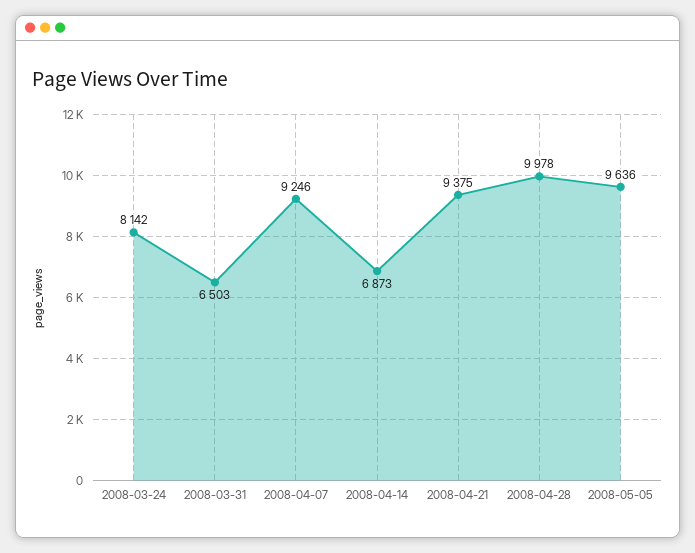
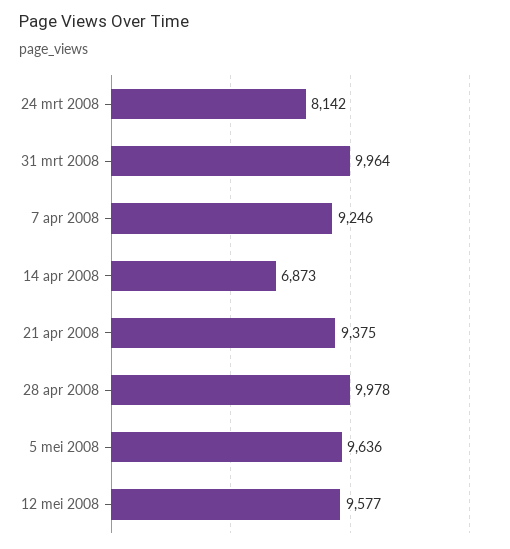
2008-03-31: 6503 -> 9964
12 mei 2008: none -> 9577

